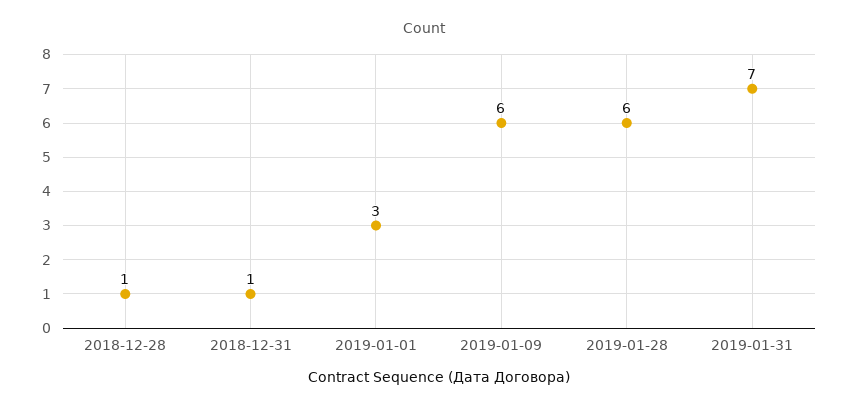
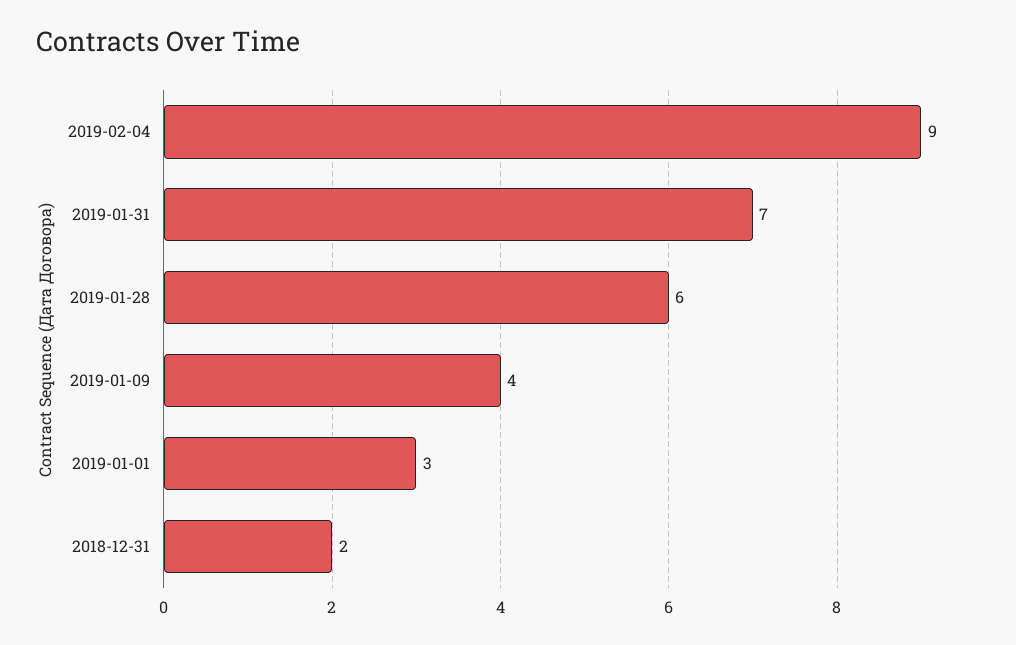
2018-12-28: 1 -> none
2018-12-31: 1 -> 2
2019-01-09: 6 -> 4
2019-02-04: none -> 9

